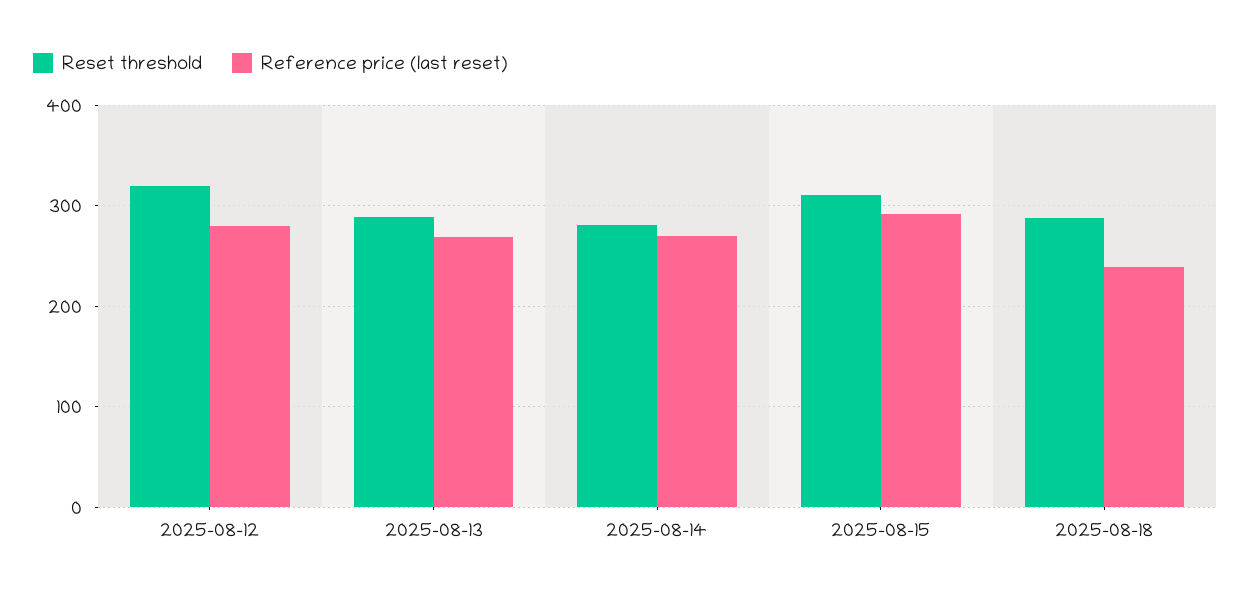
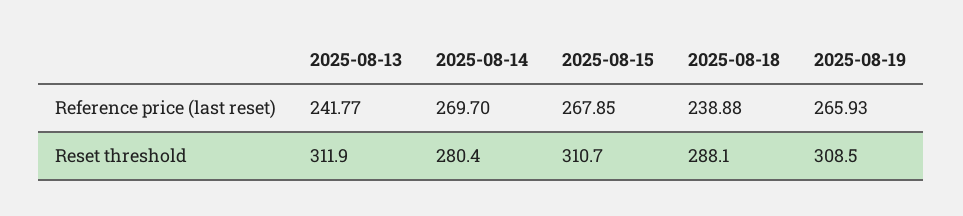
Reset threshold, 2025-08-12: 320 -> none
Reference price (last reset), 2025-08-12: 280 -> none
Reset threshold, 2025-08-13: 290 -> 311.9
Reference price (last reset), 2025-08-13: 270 -> 241.77
Reference price (last reset), 2025-08-15: 290 -> 267.85
Reference price (last reset), 2025-08-19: none -> 265.93
Reset threshold, 2025-08-19: none -> 308.5

